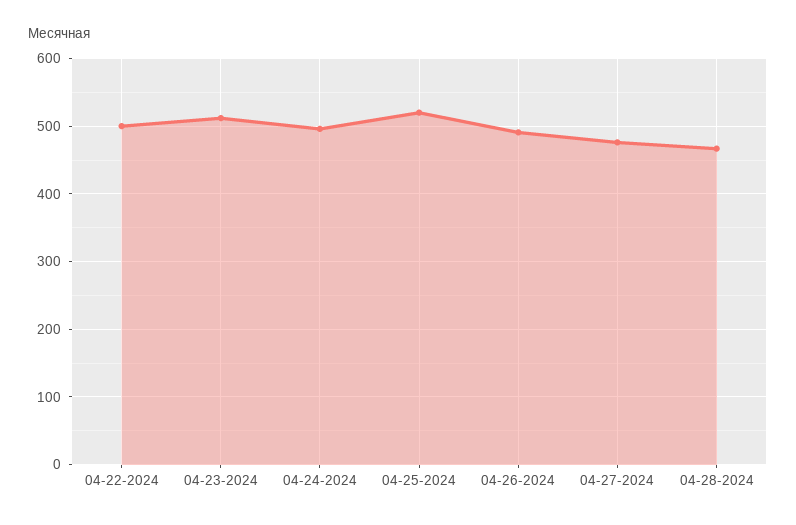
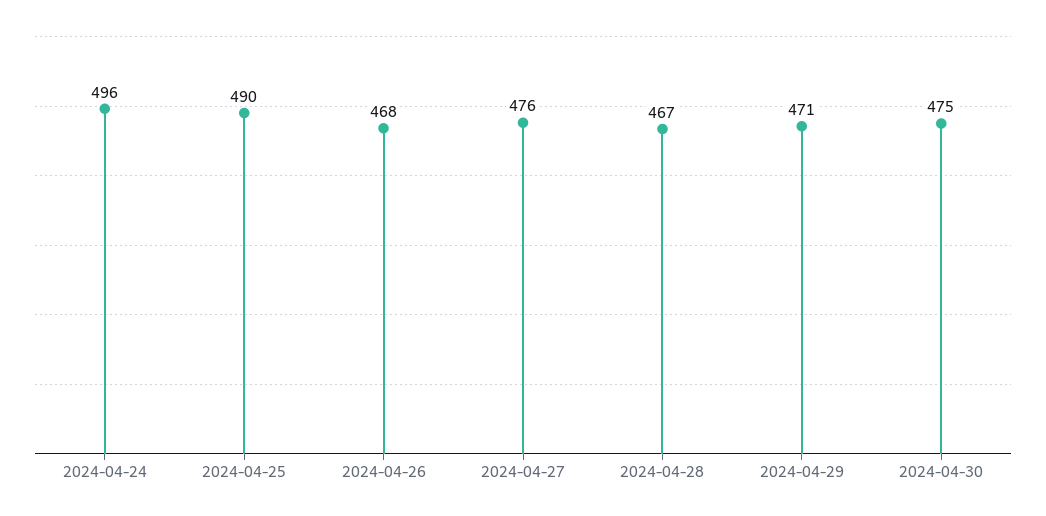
04-22-2024: 500 -> none
04-23-2024: 510 -> none
04-25-2024: 520 -> 490
04-26-2024: 490 -> 468
2024-04-29: none -> 471
2024-04-30: none -> 475

